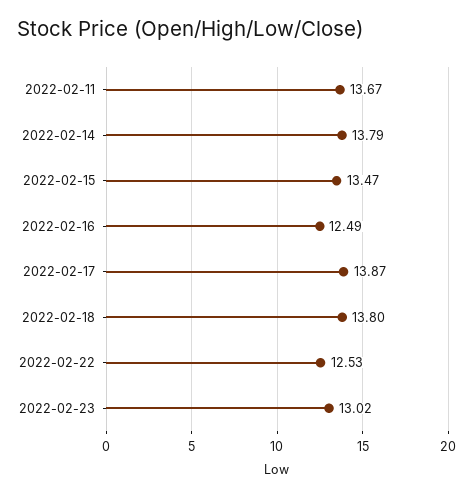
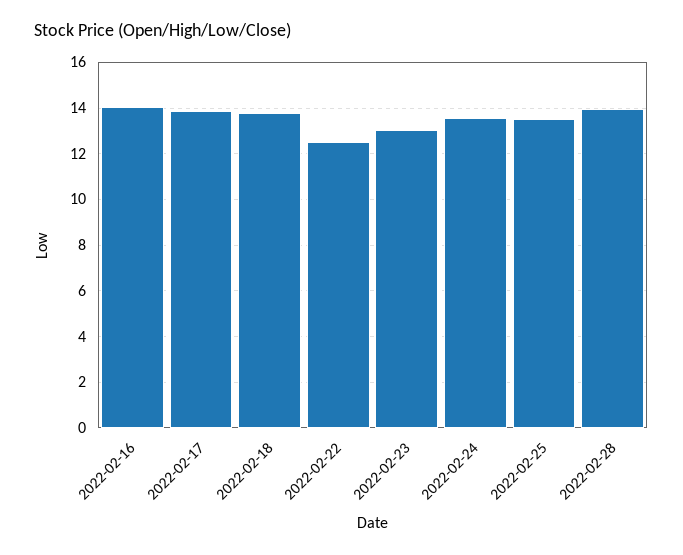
2022-02-11: 13.67 -> none
2022-02-14: 13.79 -> none
2022-02-15: 13.47 -> none
2022-02-16: 12.49 -> 14
2022-02-24: none -> 13.5
2022-02-25: none -> 13.5
2022-02-28: none -> 14

